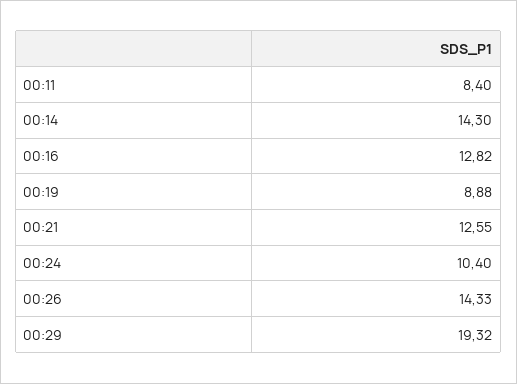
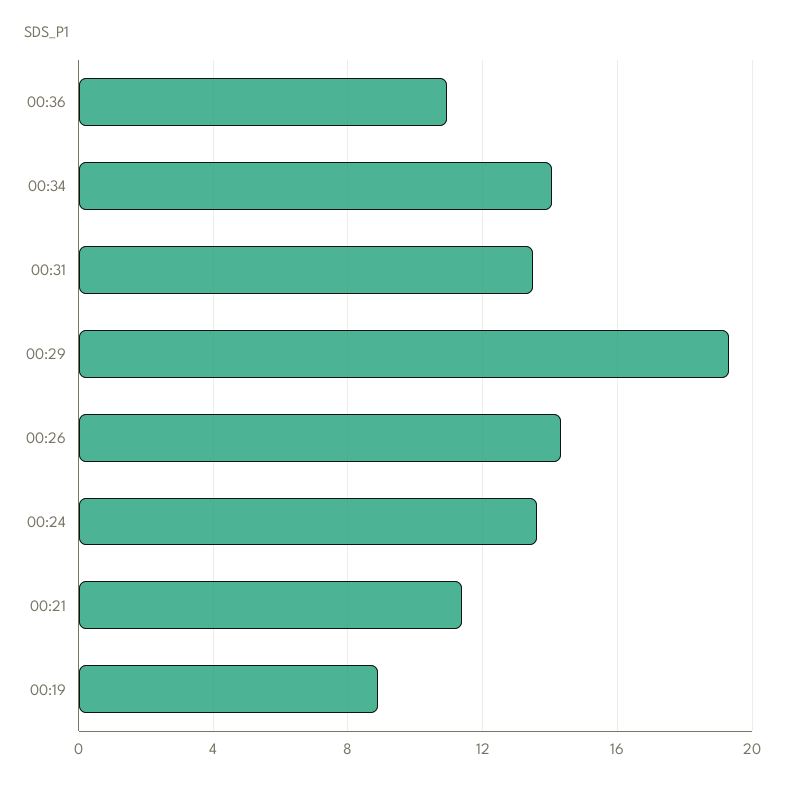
00:11: 8.4 -> none
00:14: 14.3 -> none
00:16: 12.82 -> none
00:21: 12.55 -> 11.5
00:24: 10.4 -> 13.5
00:36: none -> 11
00:34: none -> 14
00:31: none -> 13.5

